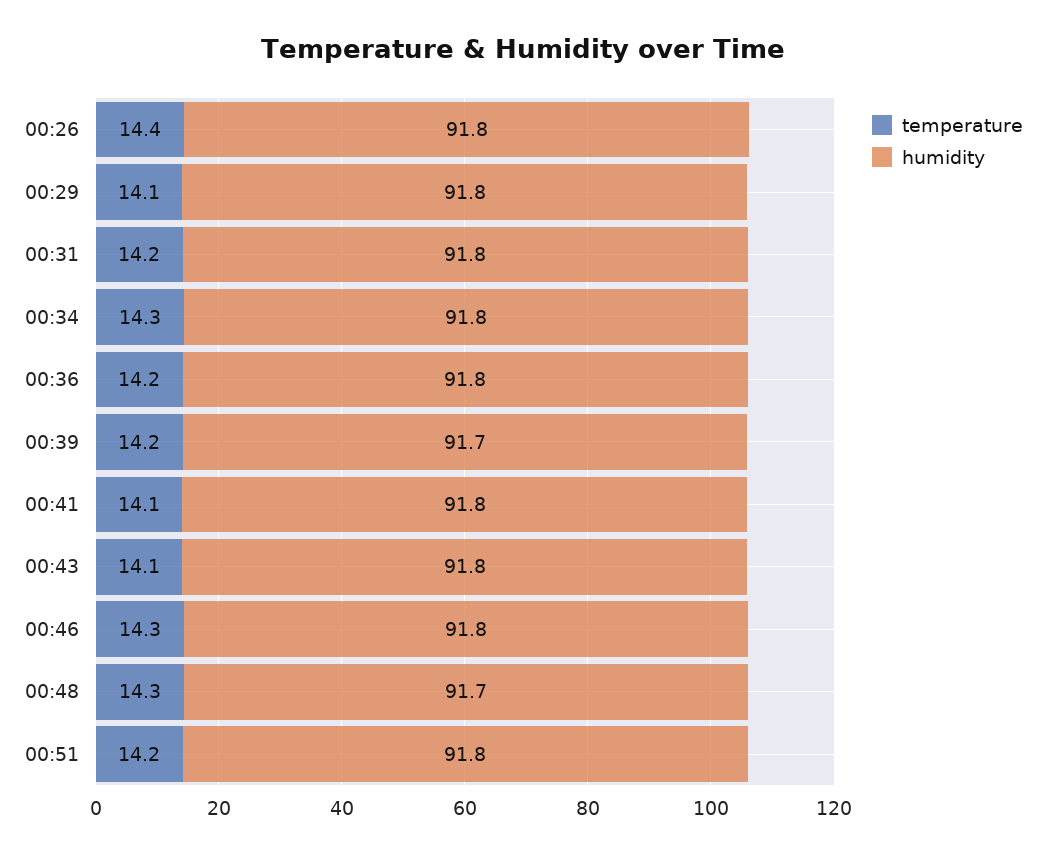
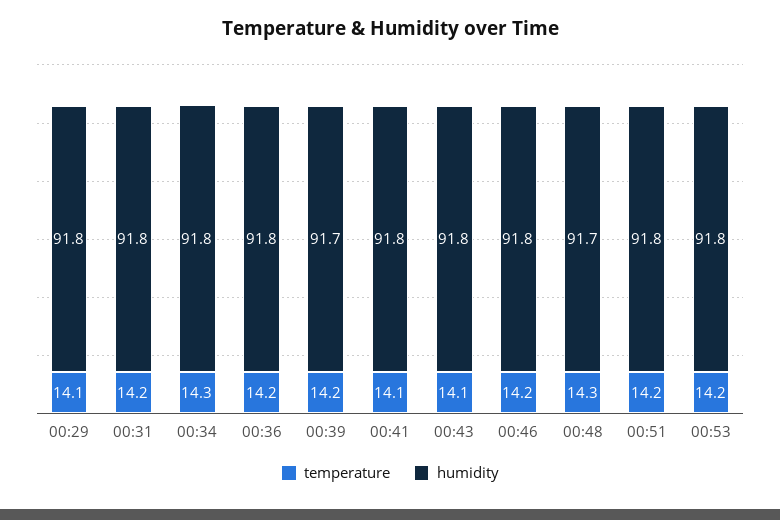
temperature, 00:26: 14.4 -> none
humidity, 00:26: 91.8 -> none
temperature, 00:46: 14.3 -> 14.2
temperature, 00:53: none -> 14.2
humidity, 00:53: none -> 91.8

